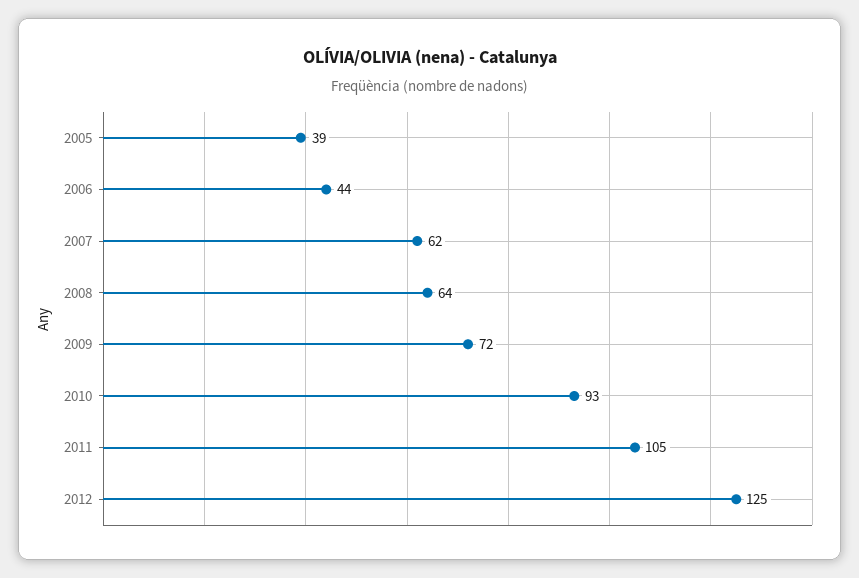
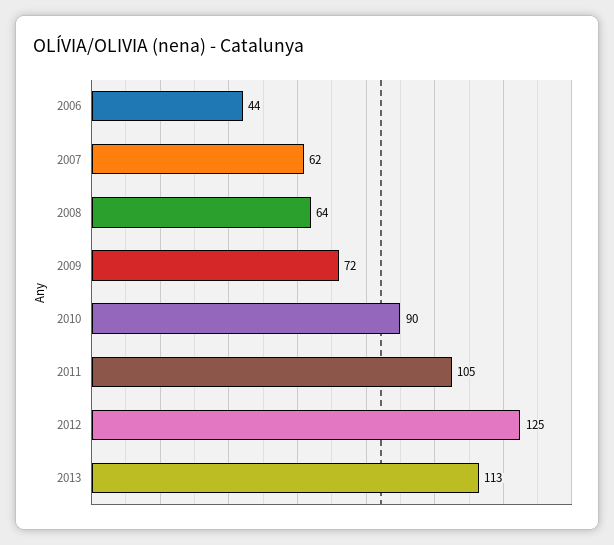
2005: 39 -> none
2010: 93 -> 90
2013: none -> 113

